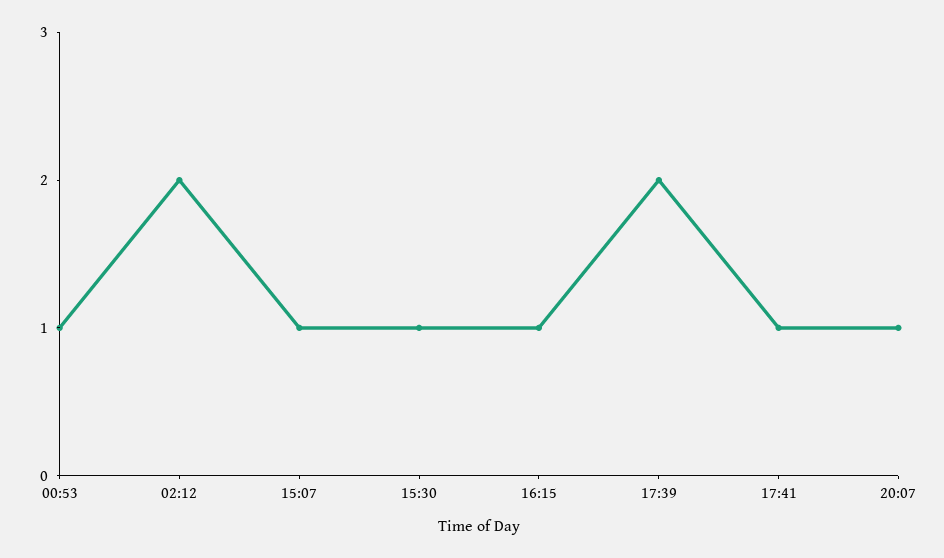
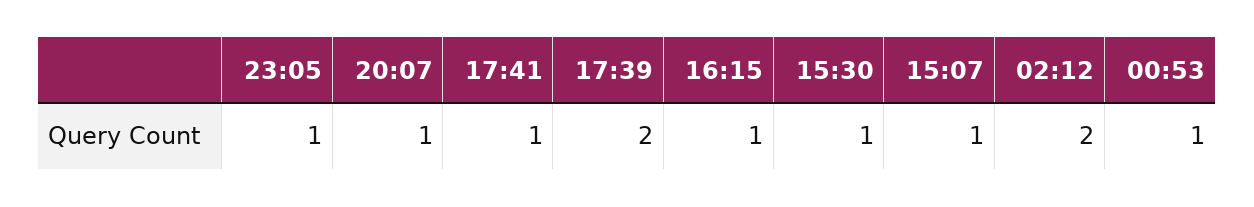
23:05: none -> 1

